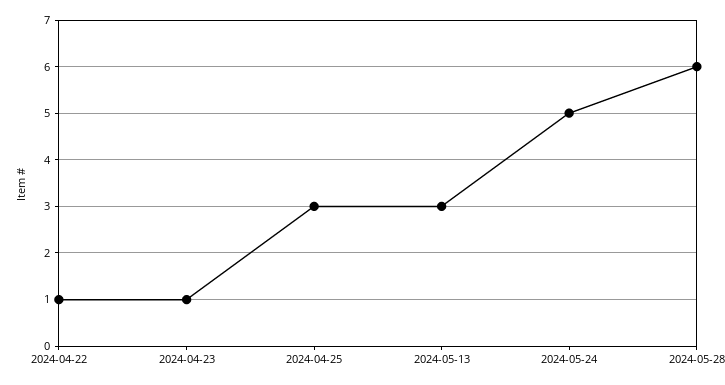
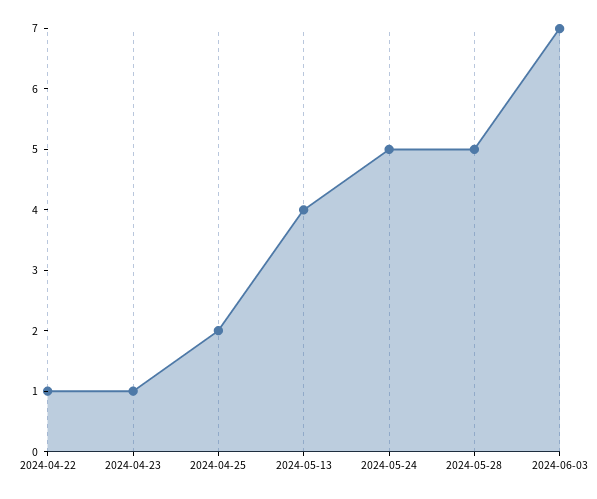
2024-04-25: 3 -> 2
2024-05-13: 3 -> 4
2024-05-28: 6 -> 5
2024-06-03: none -> 7

